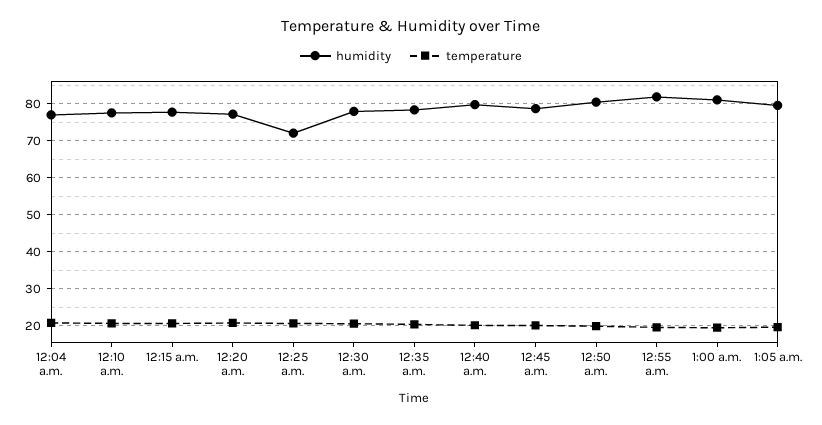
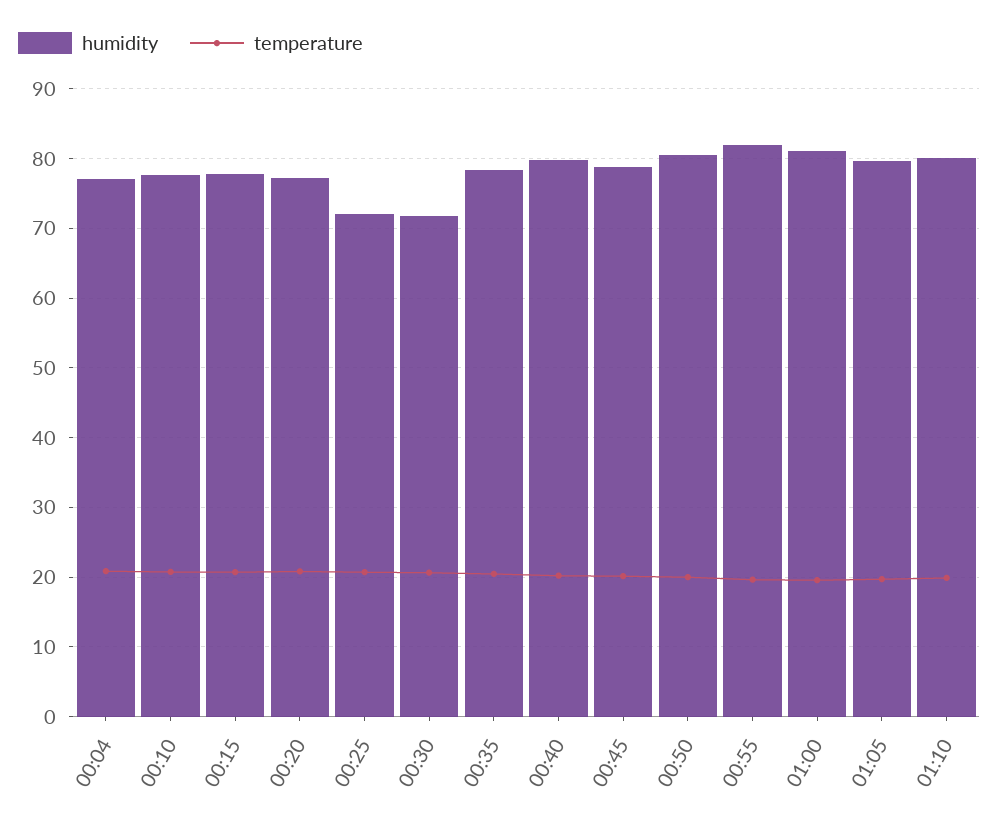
humidity, 12:30 a.m.: 78 -> 72
humidity, 01:10: none -> 80
temperature, 01:10: none -> 20

